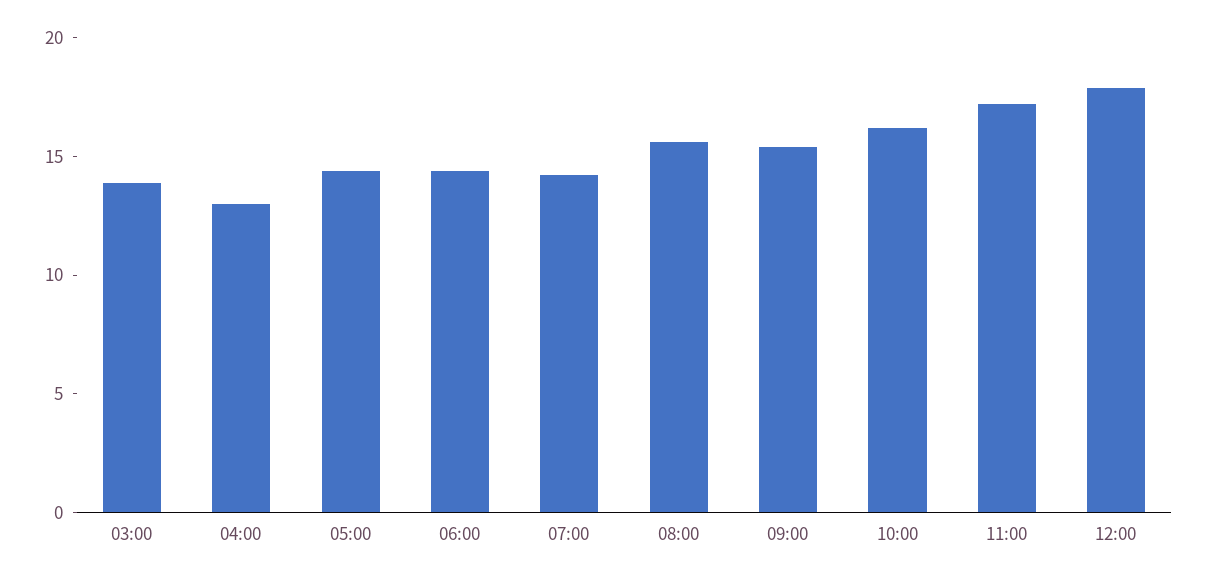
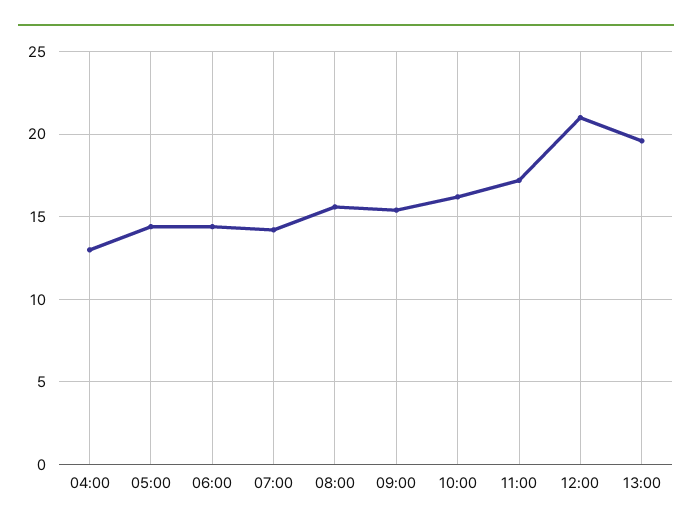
03:00: 14 -> none
12:00: 18 -> 21
13:00: none -> 19.5

